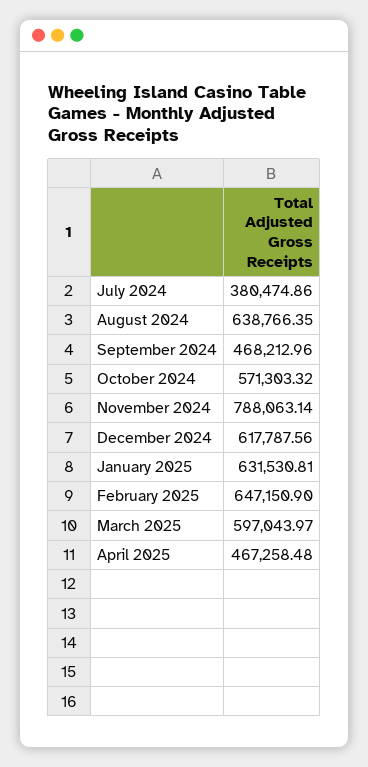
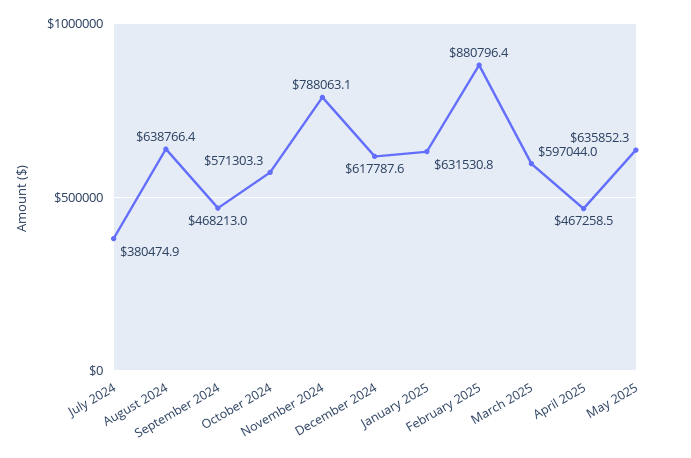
February 2025: 647150.9 -> 880796.4
May 2025: none -> 635852.3

